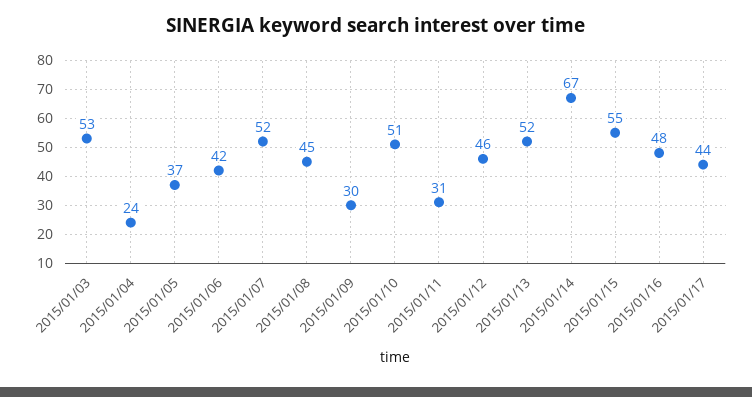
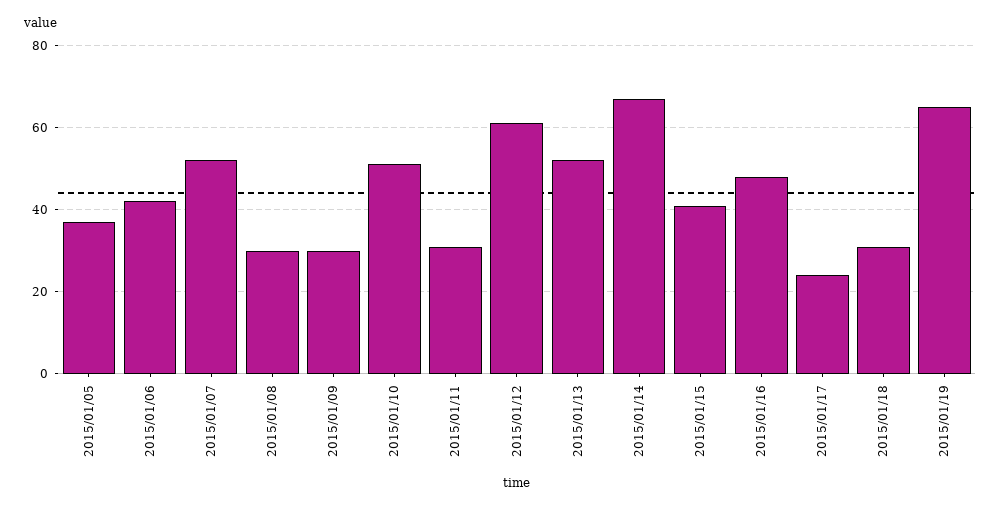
2015/01/03: 53 -> none
2015/01/04: 24 -> none
2015/01/08: 45 -> 30
2015/01/12: 46 -> 60
2015/01/15: 55 -> 40
2015/01/17: 44 -> 25
2015/01/18: none -> 30
2015/01/19: none -> 65

